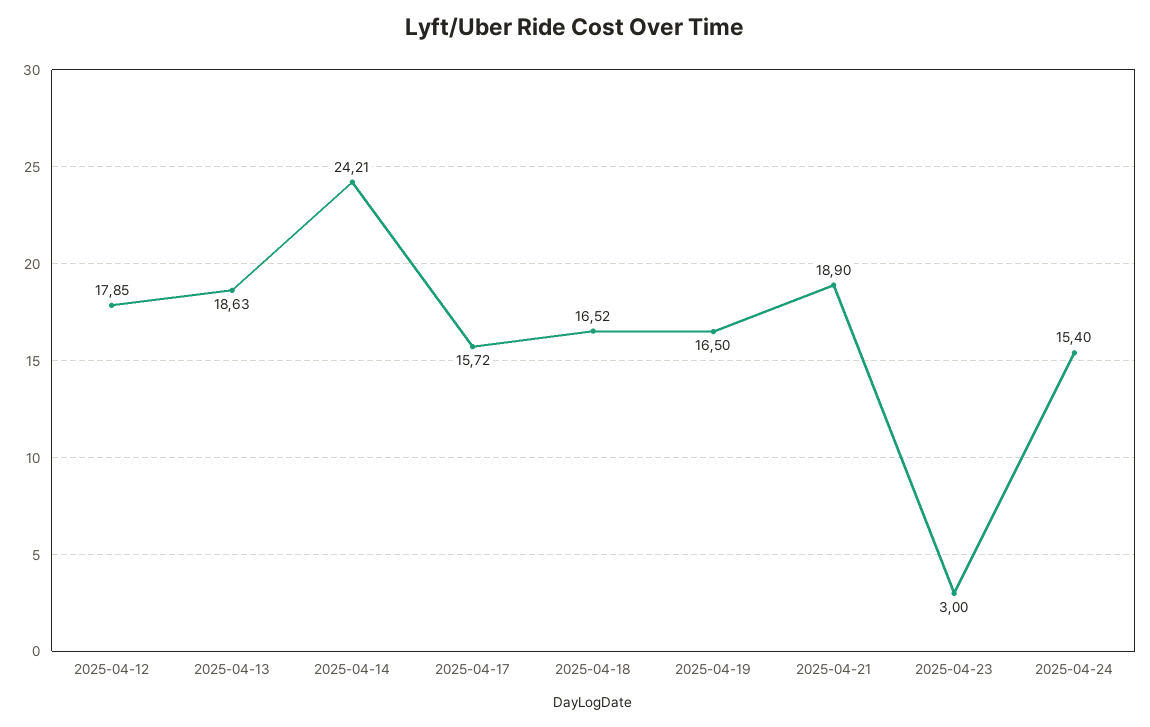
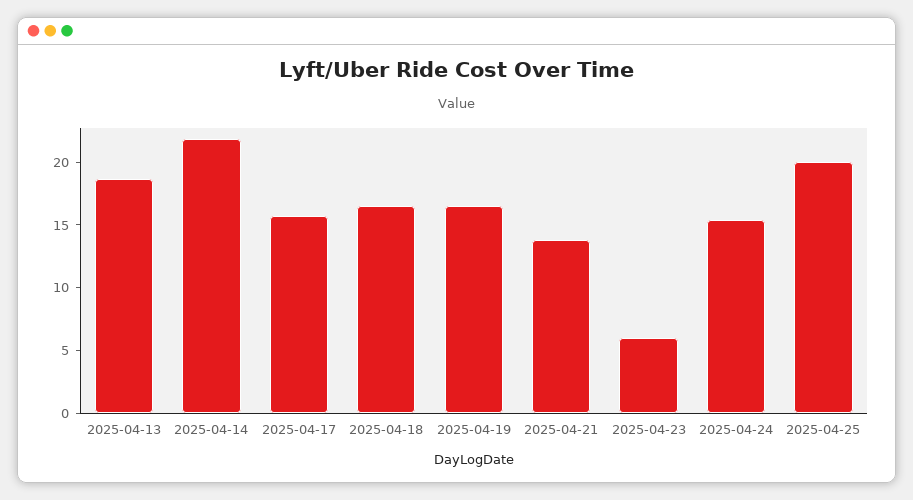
2025-04-12: 17.85 -> none
2025-04-14: 24.21 -> 22
2025-04-21: 18.9 -> 14
2025-04-23: 3 -> 6
2025-04-25: none -> 20

